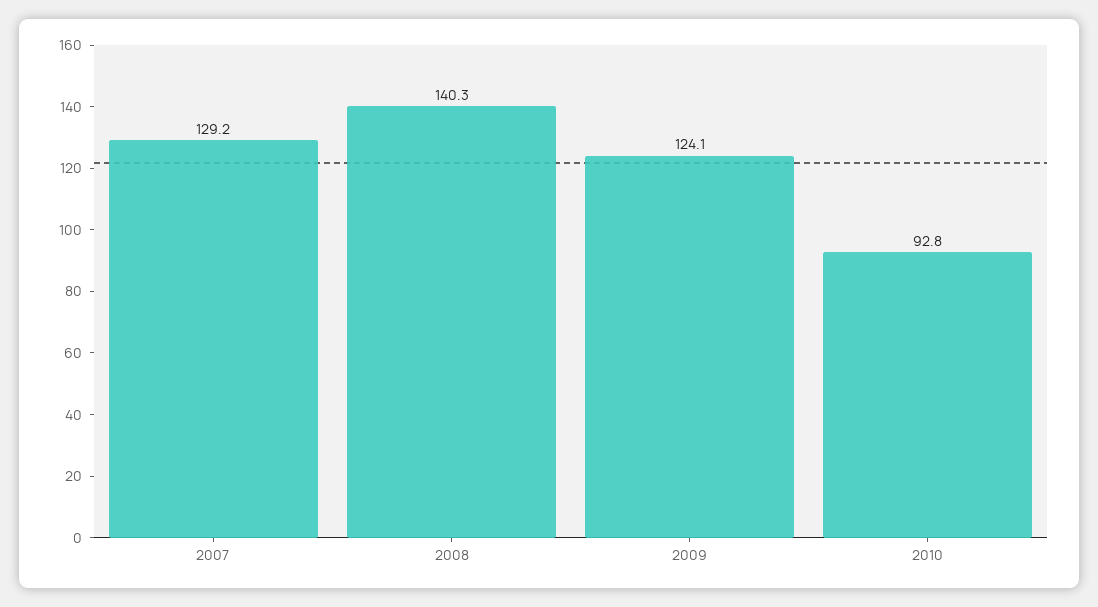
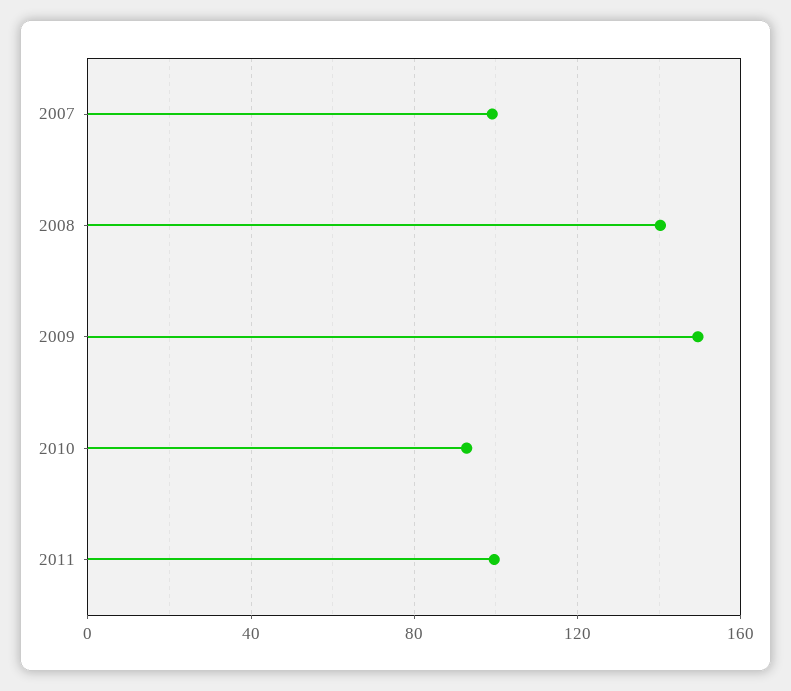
2007: 129.2 -> 100
2009: 124.1 -> 150
2011: none -> 100

